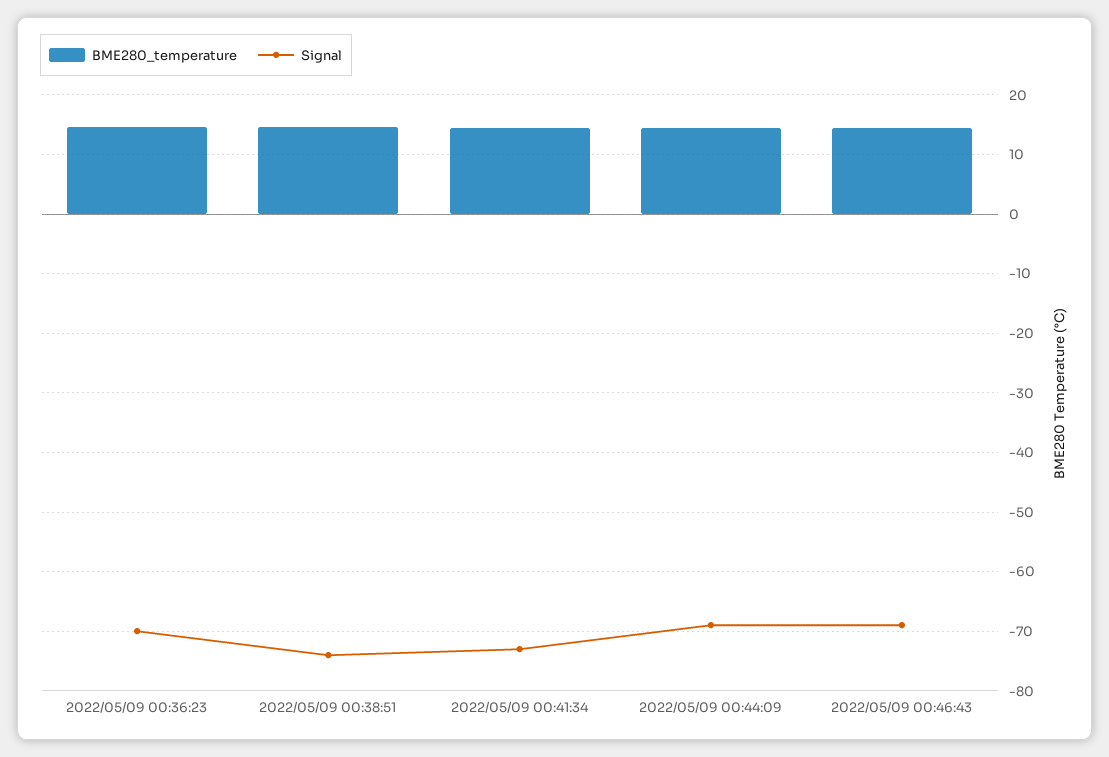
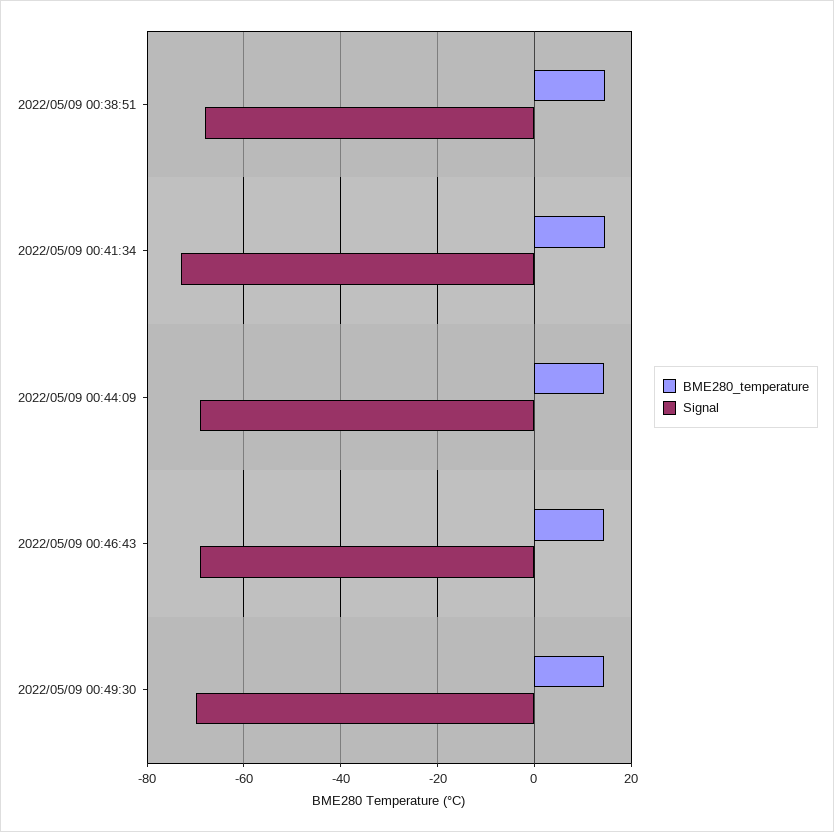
BME280_temperature, 2022/05/09 00:36:23: 14 -> none
Signal, 2022/05/09 00:36:23: -70 -> none
Signal, 2022/05/09 00:38:51: -74 -> -68
BME280_temperature, 2022/05/09 00:49:30: none -> 14
Signal, 2022/05/09 00:49:30: none -> -70

